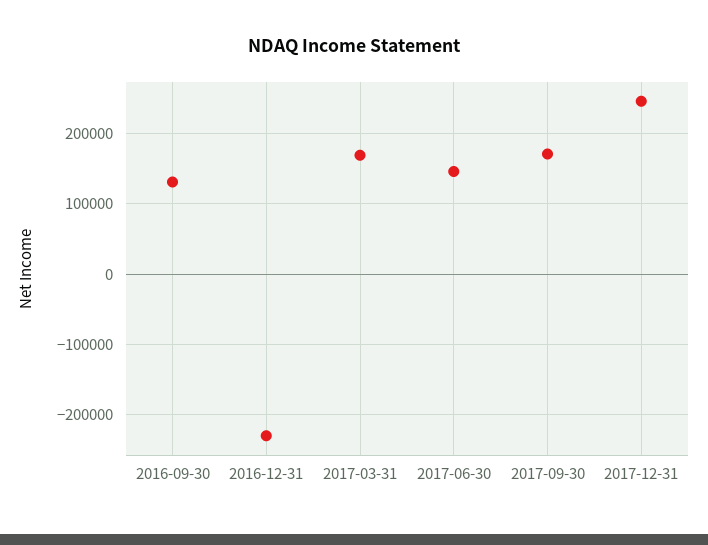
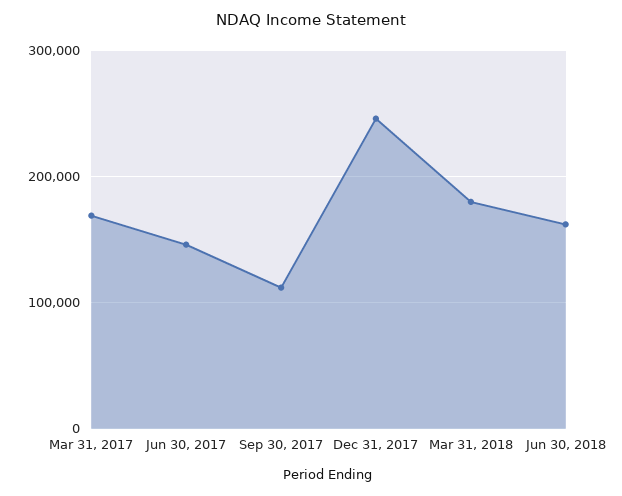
2016-09-30: 130000 -> none
2016-12-31: -230000 -> none
2017-09-30: 170000 -> 110000
Mar 31, 2018: none -> 180000
Jun 30, 2018: none -> 160000

